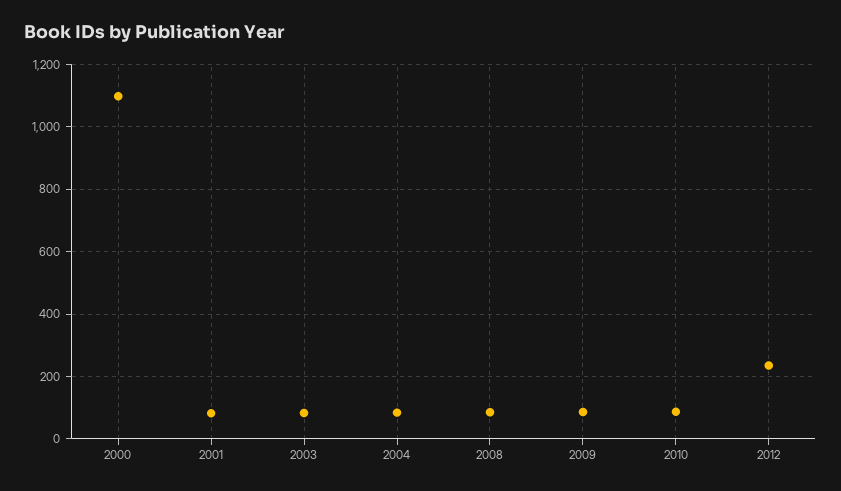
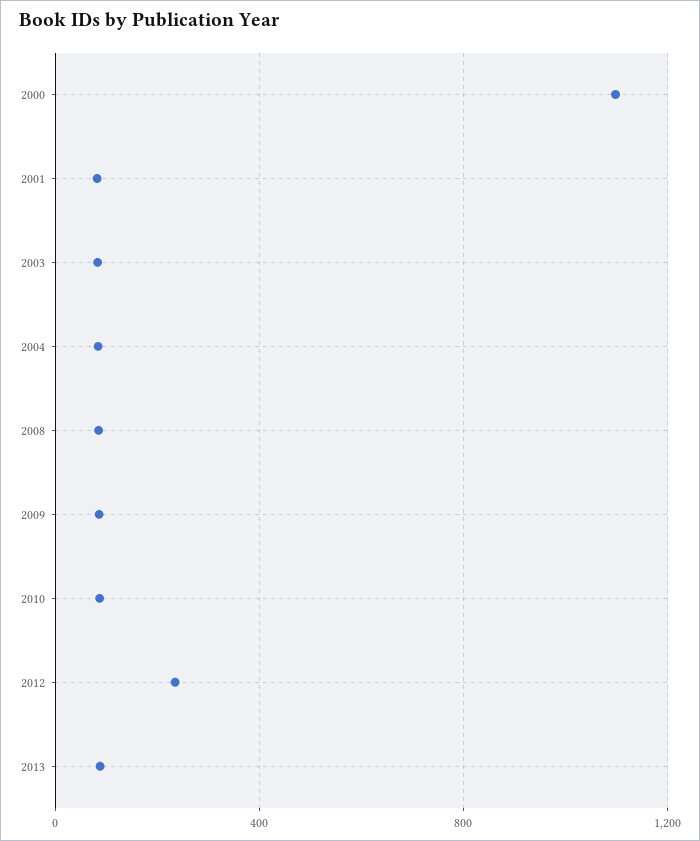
2013: none -> 100

